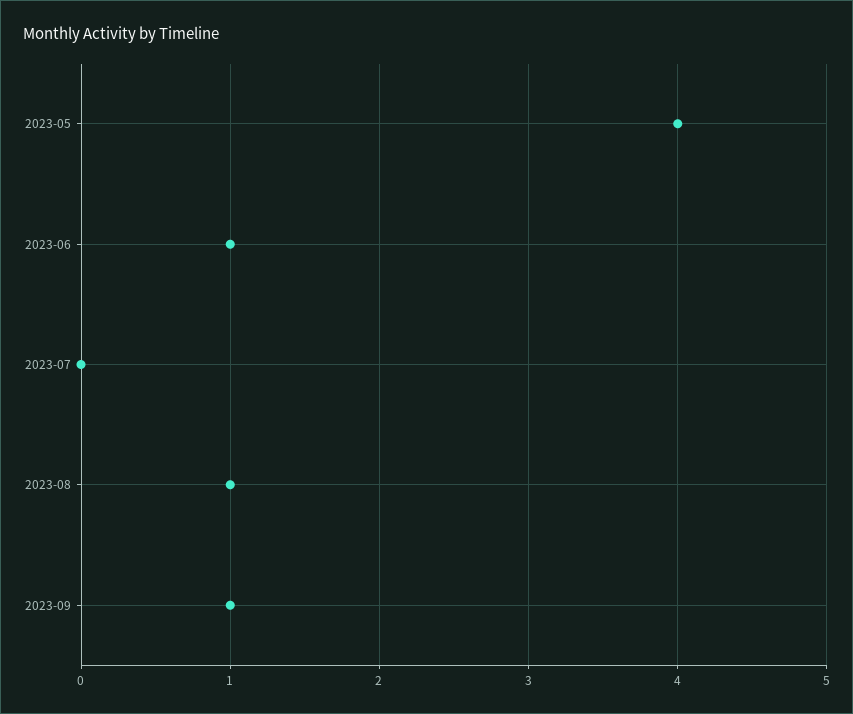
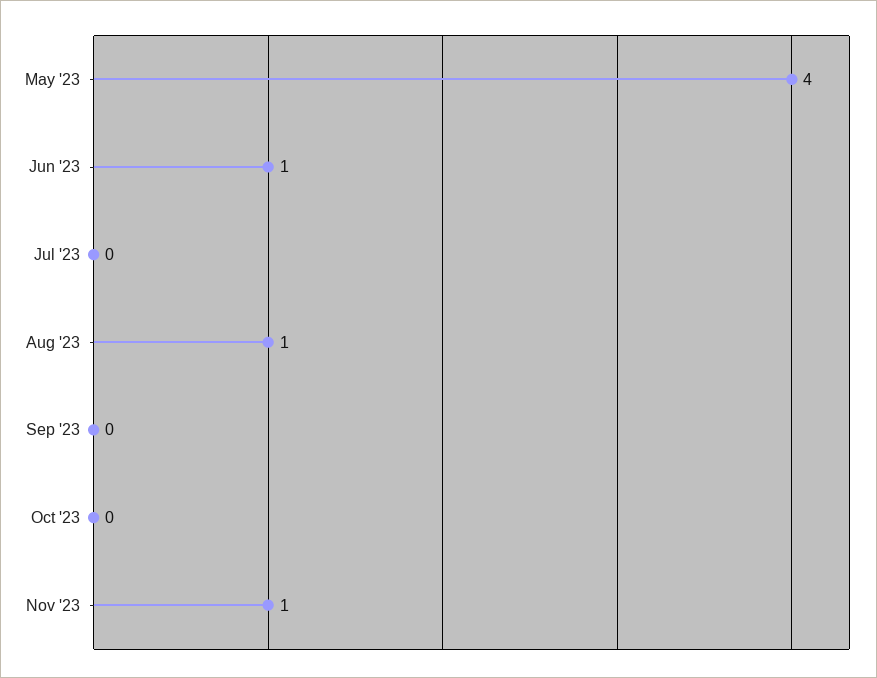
2023-09: 1 -> 0
Oct '23: none -> 0
Nov '23: none -> 1

